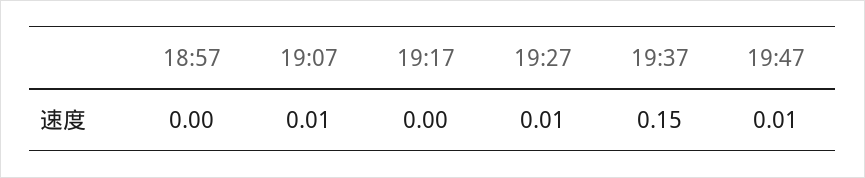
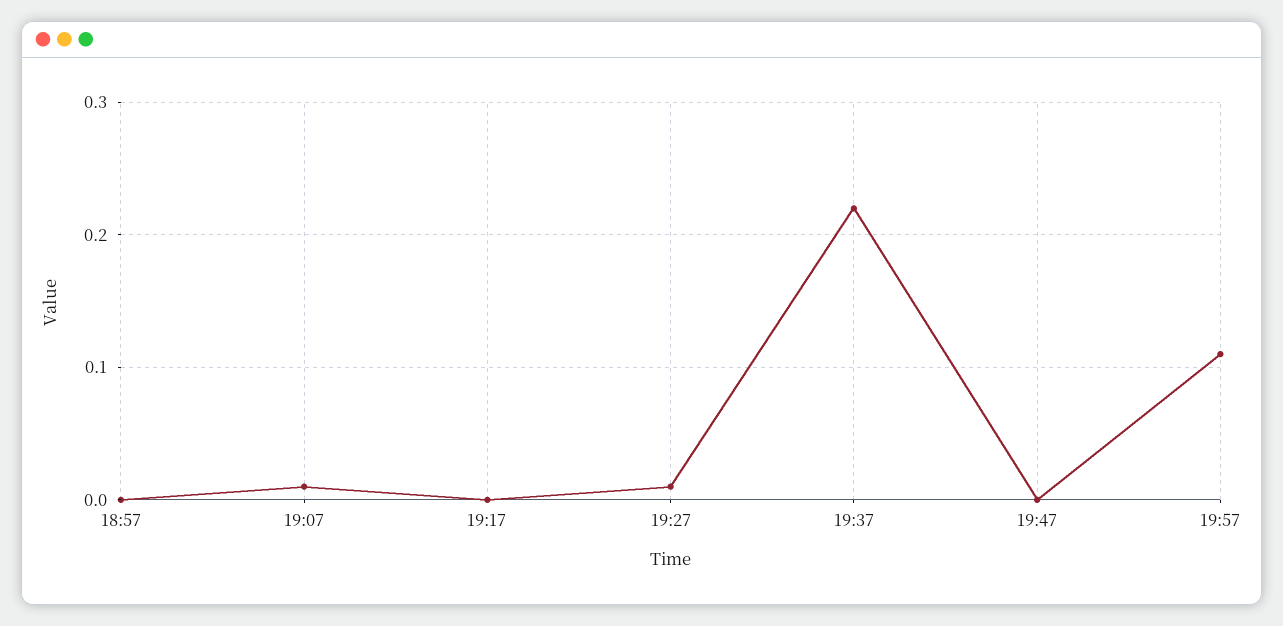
19:37: 0.15 -> 0.22
19:47: 0.01 -> 0
19:57: none -> 0.11

